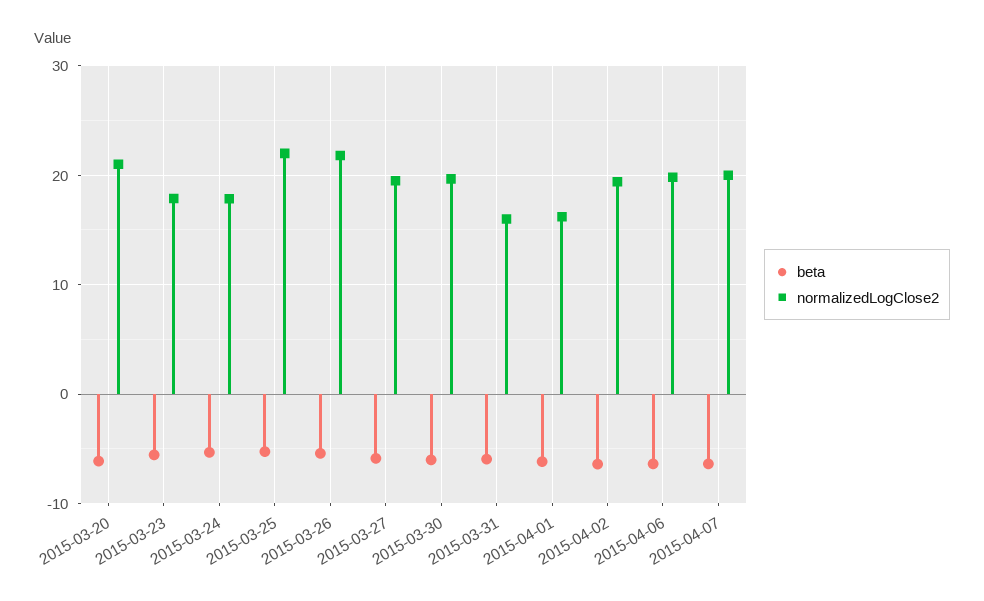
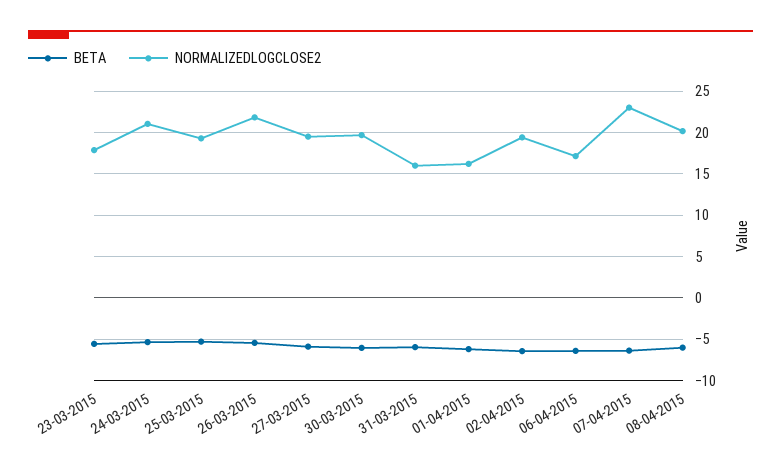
beta, 2015-03-20: -6 -> none
normalizedLogClose2, 2015-03-20: 21 -> none
normalizedLogClose2, 2015-03-24: 18 -> 21
normalizedLogClose2, 2015-03-25: 22 -> 19
normalizedLogClose2, 2015-04-06: 20 -> 17
normalizedLogClose2, 2015-04-07: 20 -> 23
beta, 08-04-2015: none -> -6
normalizedLogClose2, 08-04-2015: none -> 20

